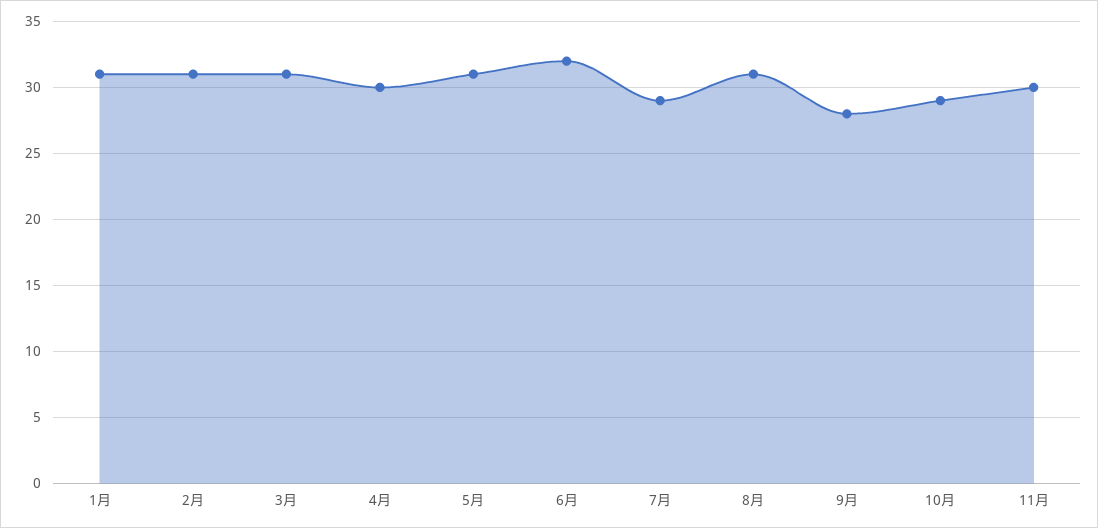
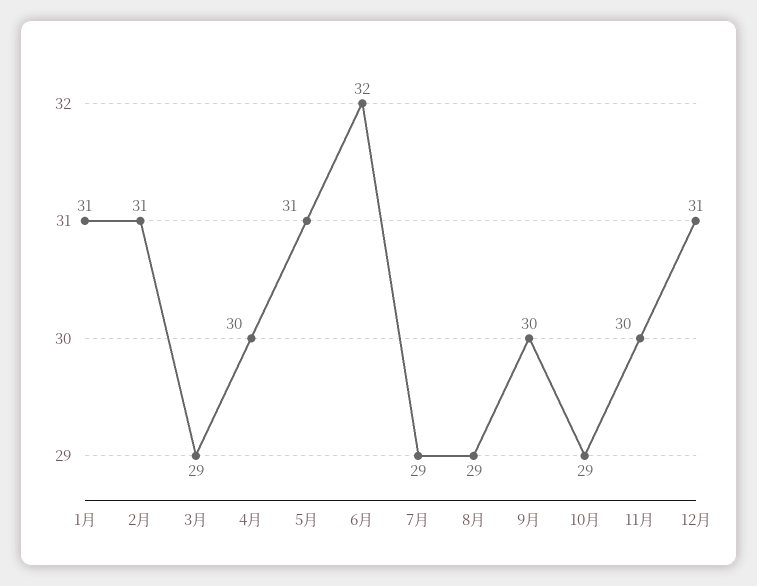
3月: 31 -> 29
8月: 31 -> 29
9月: 28 -> 30
12月: none -> 31

